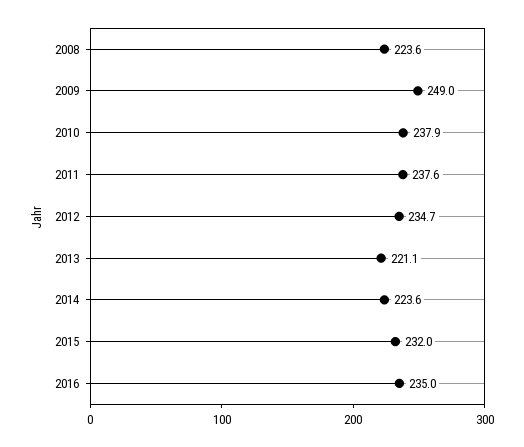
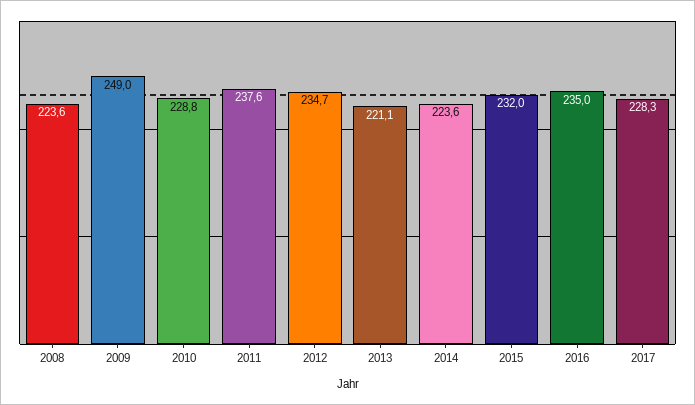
2010: 237.9 -> 228.8
2017: none -> 228.3

